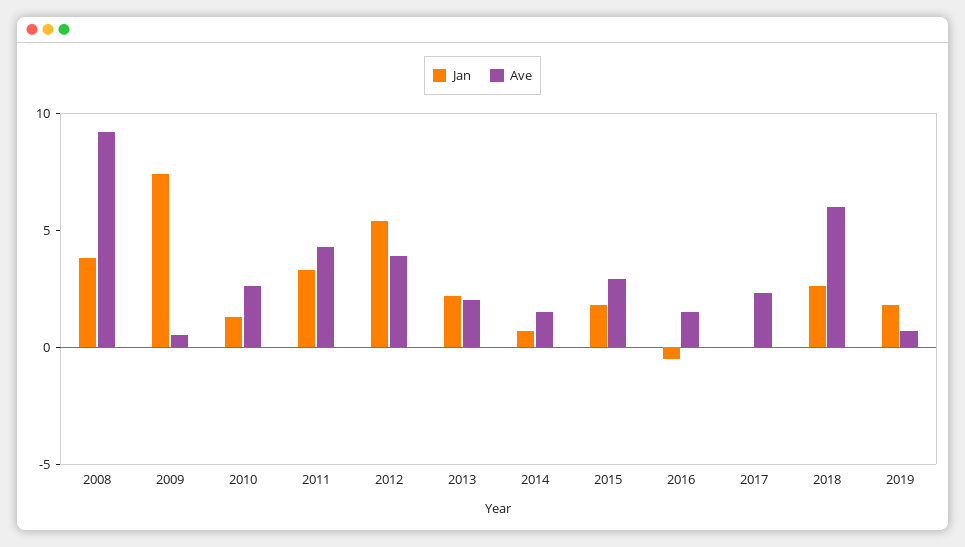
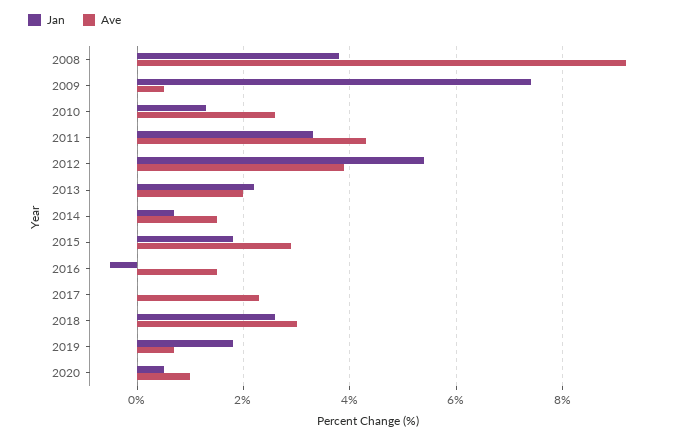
Ave, 2018: 6 -> 3
Jan, 2020: none -> 0.5
Ave, 2020: none -> 1

